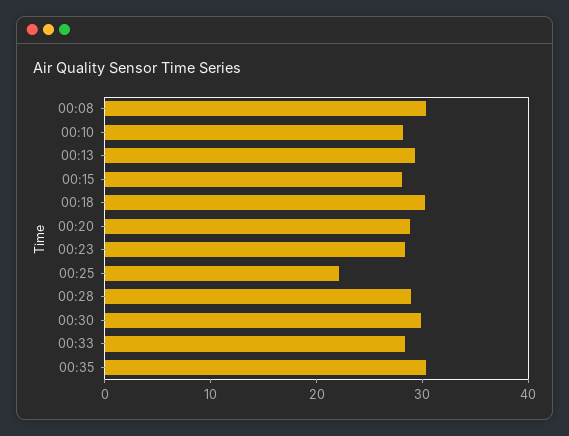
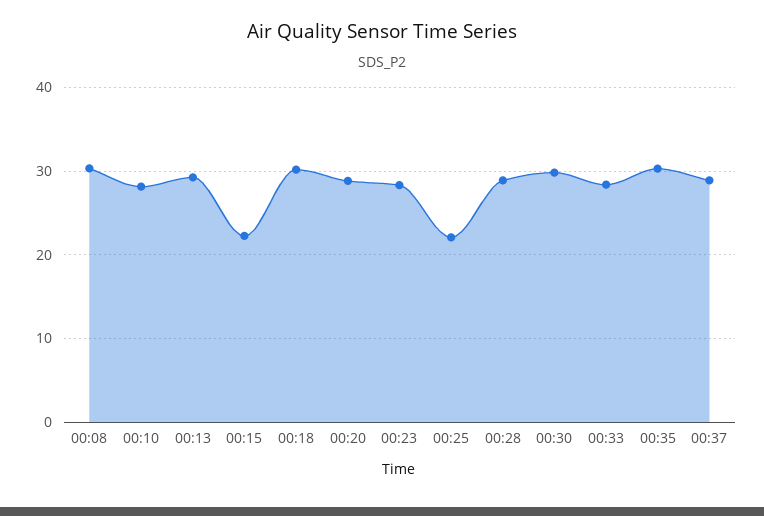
00:15: 28 -> 22
00:37: none -> 29

